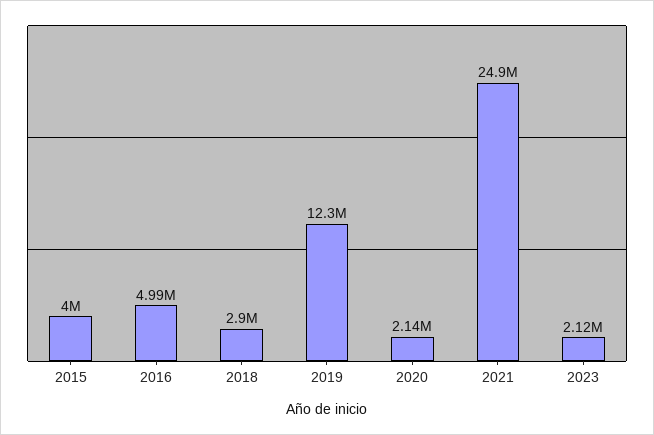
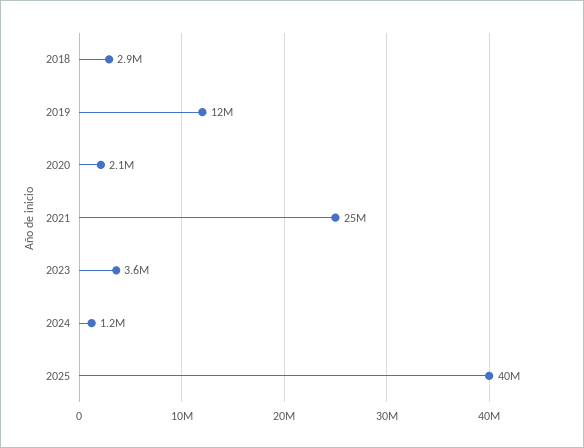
2015: 4000000 -> none
2016: 4990000 -> none
2023: 2120000 -> 3600000
2024: none -> 1200000
2025: none -> 40000000

